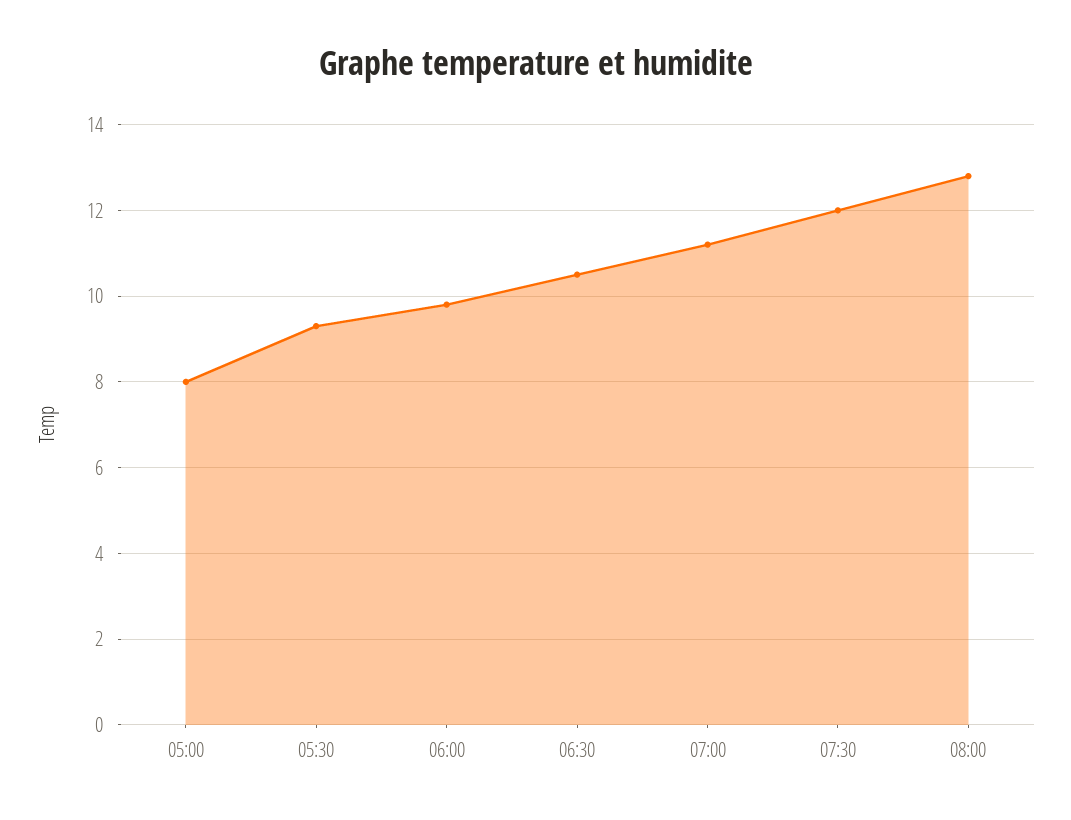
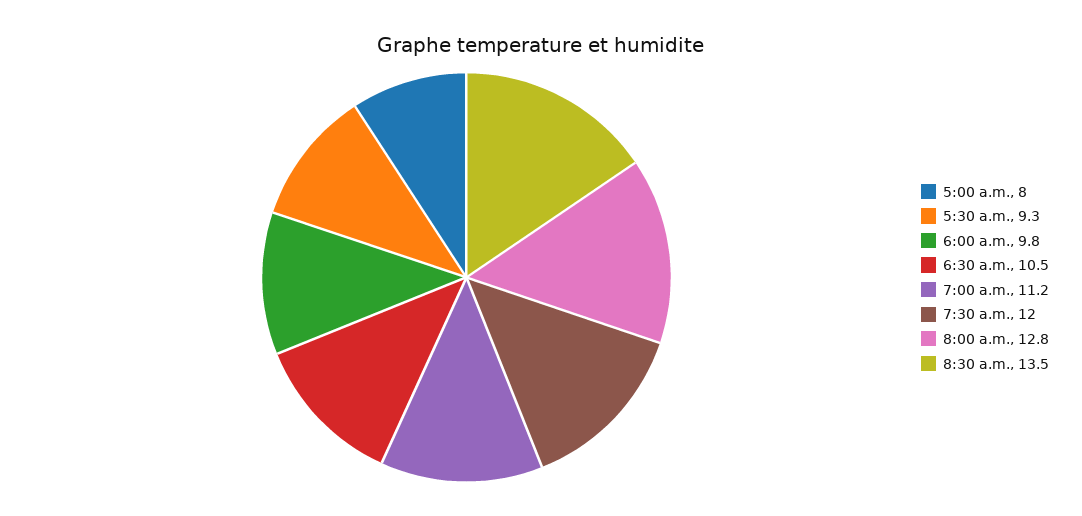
8:30 a.m.: none -> 13.5

